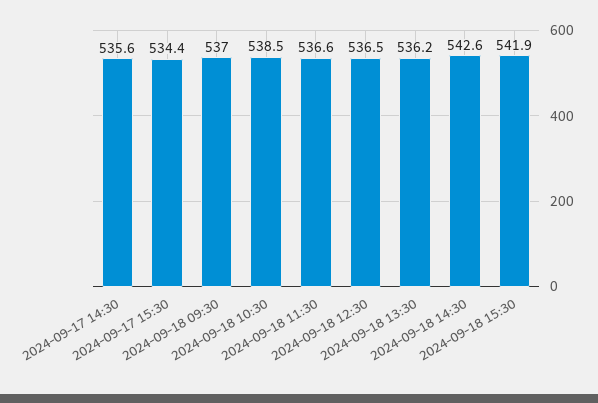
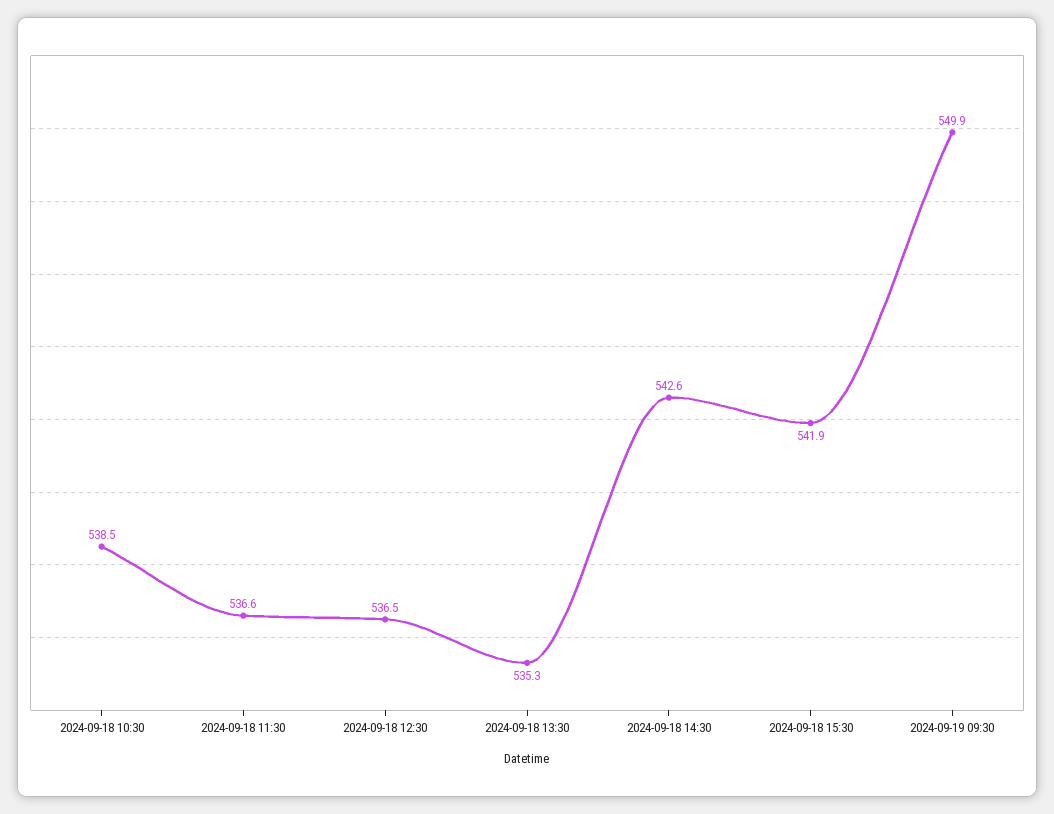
2024-09-17 14:30: 535.6 -> none
2024-09-17 15:30: 534.4 -> none
2024-09-18 09:30: 537 -> none
2024-09-18 13:30: 536.2 -> 535.3
2024-09-19 09:30: none -> 549.9

